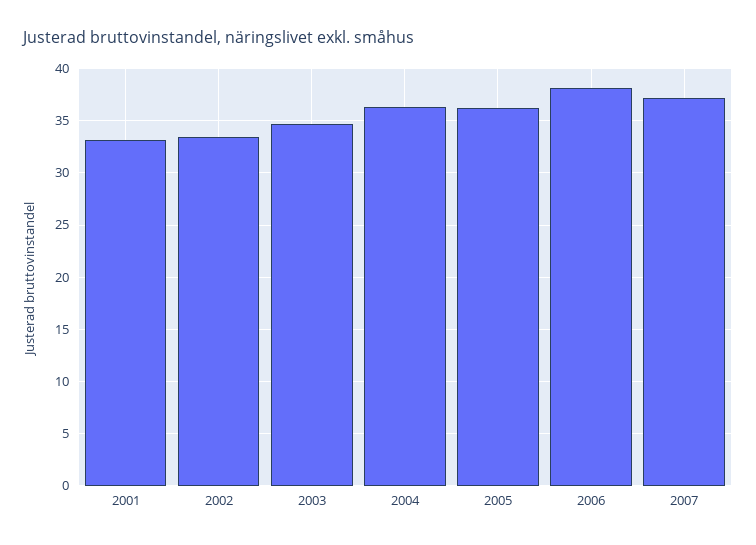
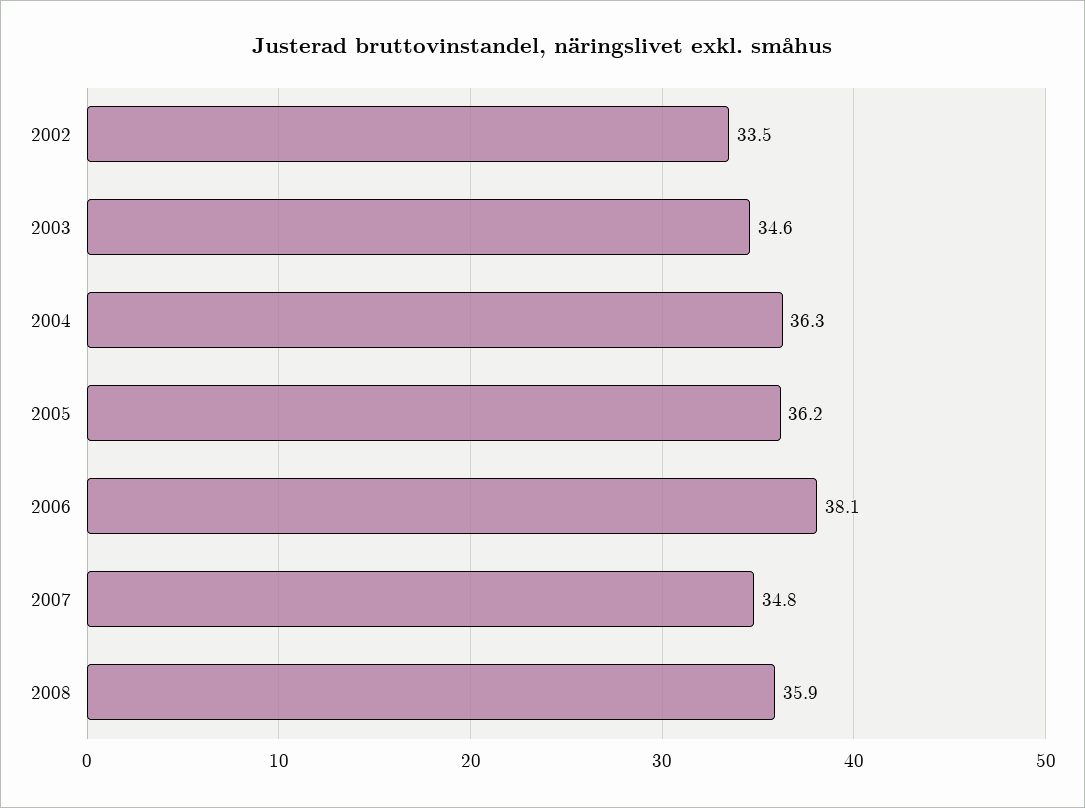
2001: 33 -> none
2007: 37 -> 34.8
2008: none -> 35.9

